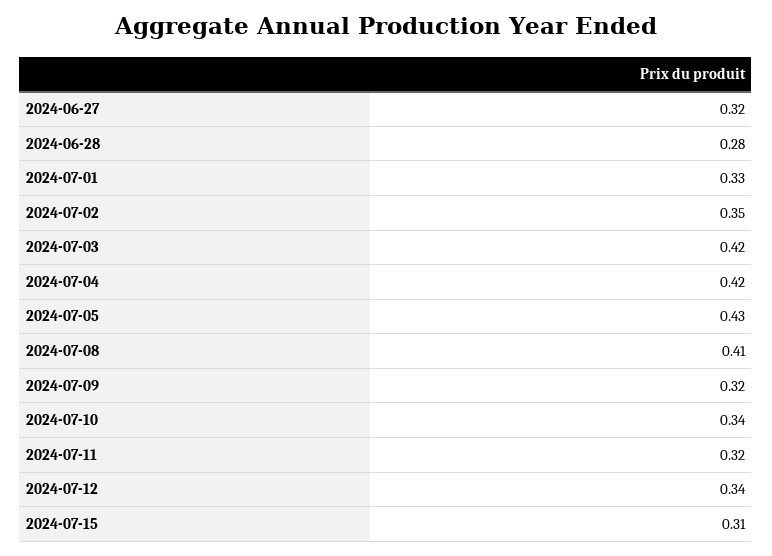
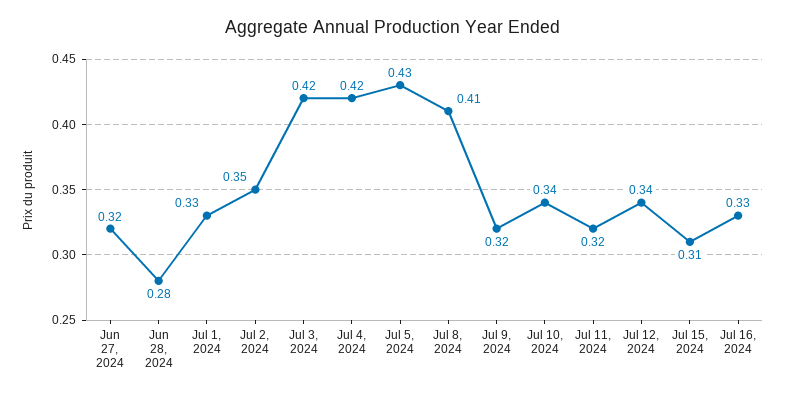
Jul 16, 2024: none -> 0.33

